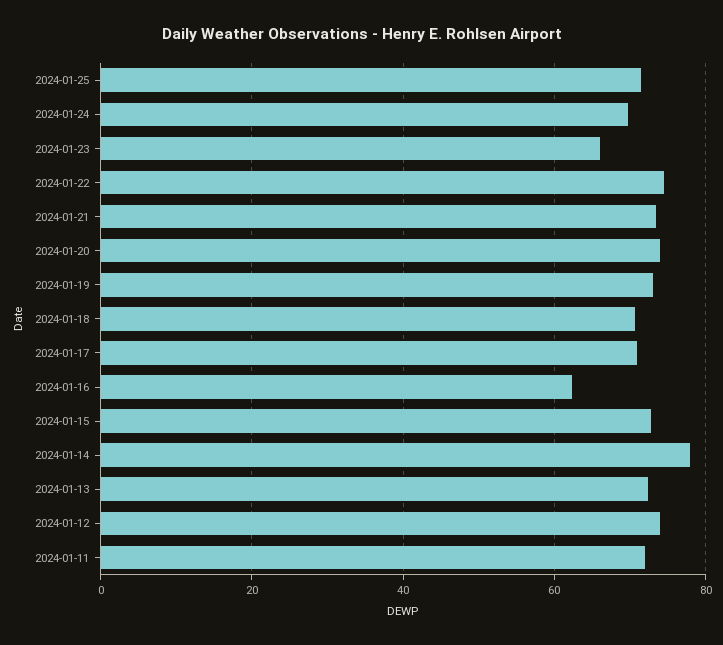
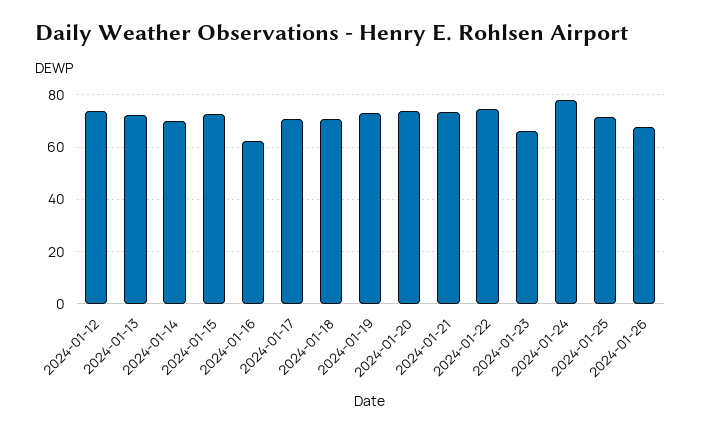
2024-01-24: 70 -> 77.5
2024-01-14: 78 -> 70
2024-01-11: 72 -> none
2024-01-26: none -> 67.5

